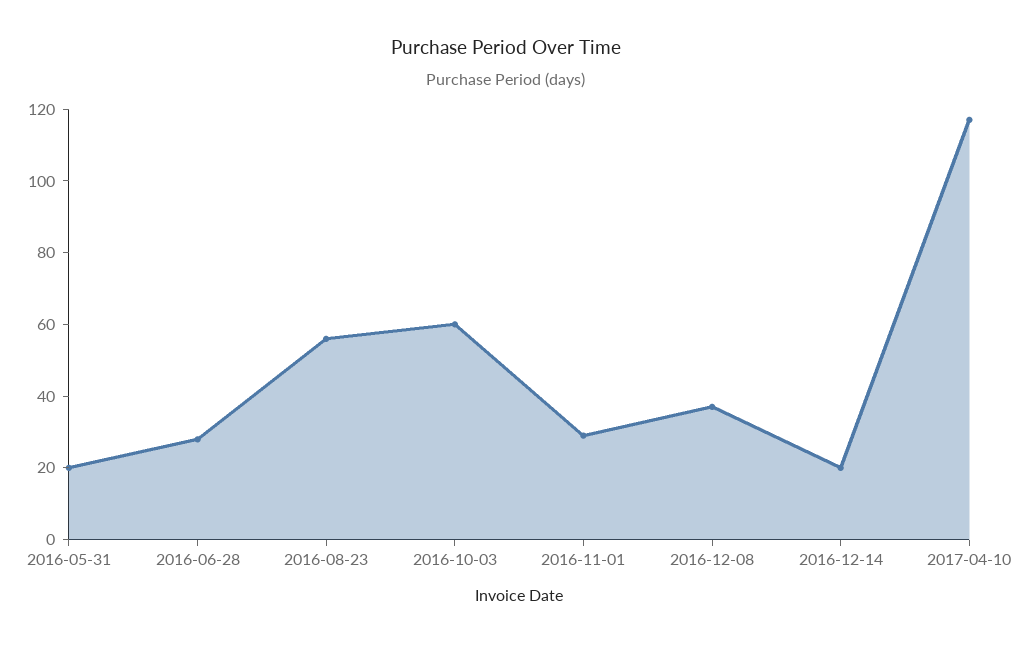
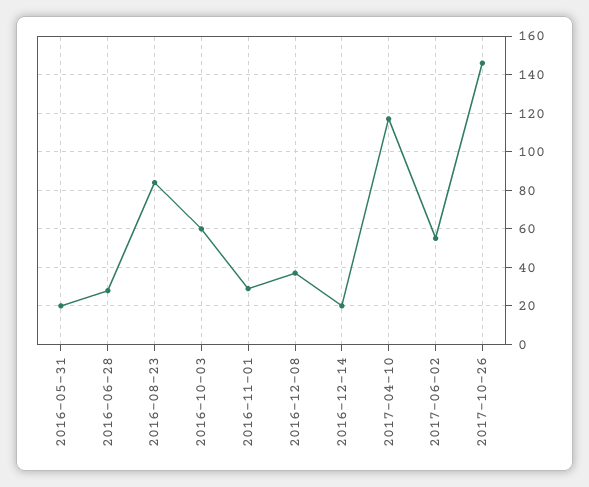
2016-08-23: 55 -> 85
2017-06-02: none -> 55
2017-10-26: none -> 145

